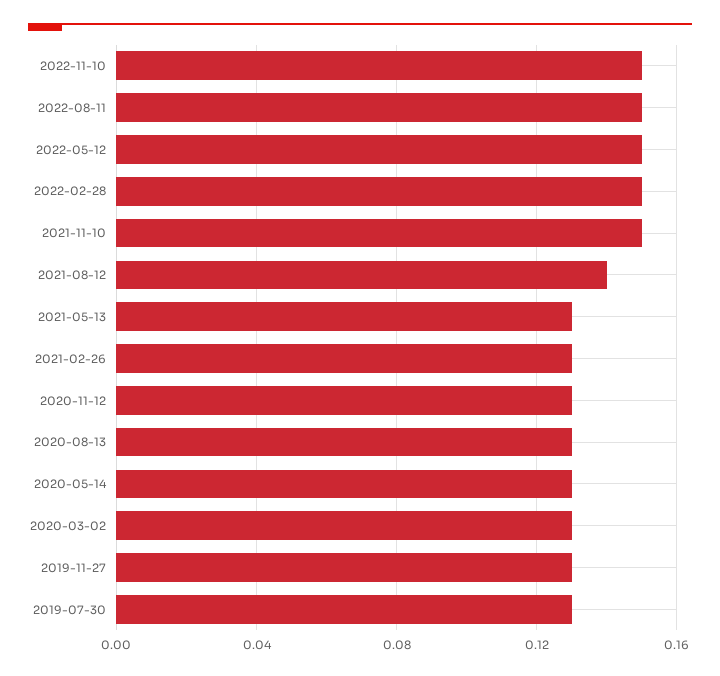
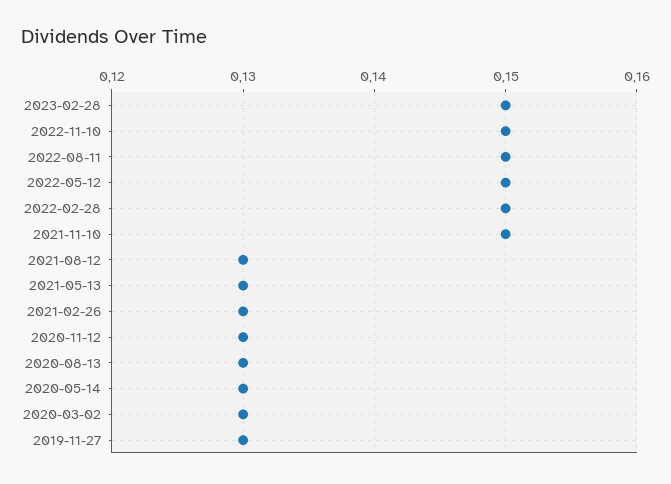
2021-08-12: 0.14 -> 0.13
2019-07-30: 0.13 -> none
2023-02-28: none -> 0.15

